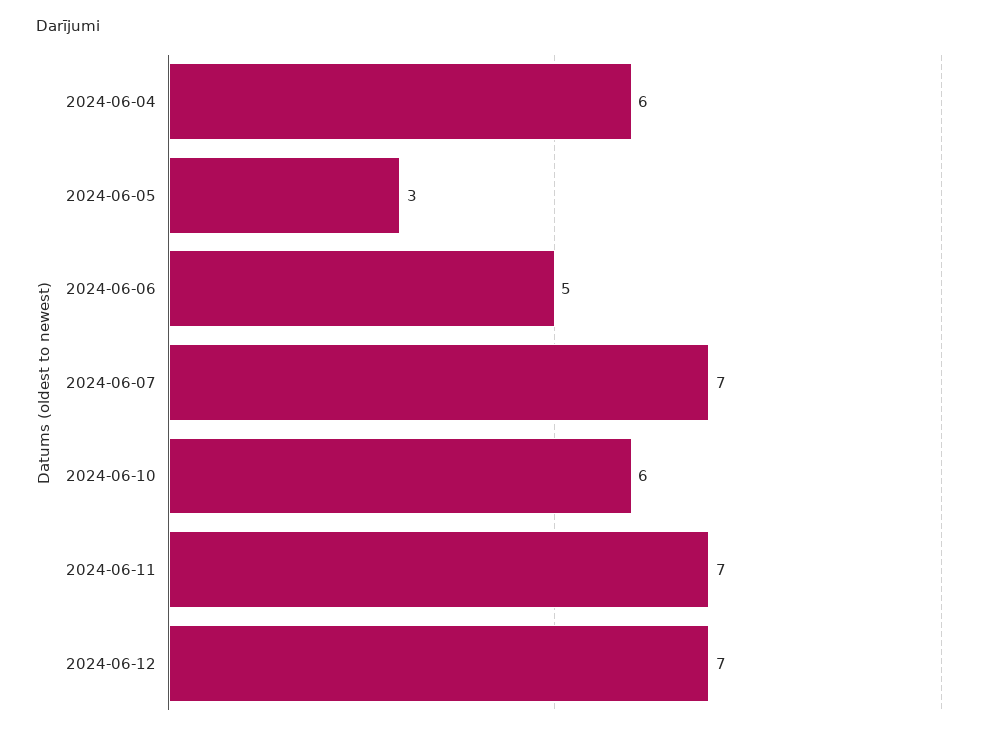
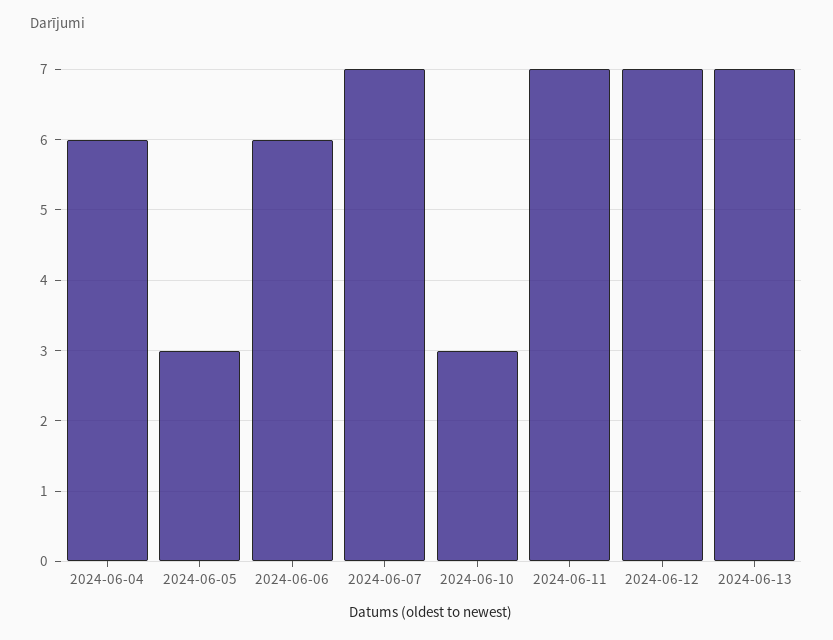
2024-06-06: 5 -> 6
2024-06-10: 6 -> 3
2024-06-13: none -> 7

